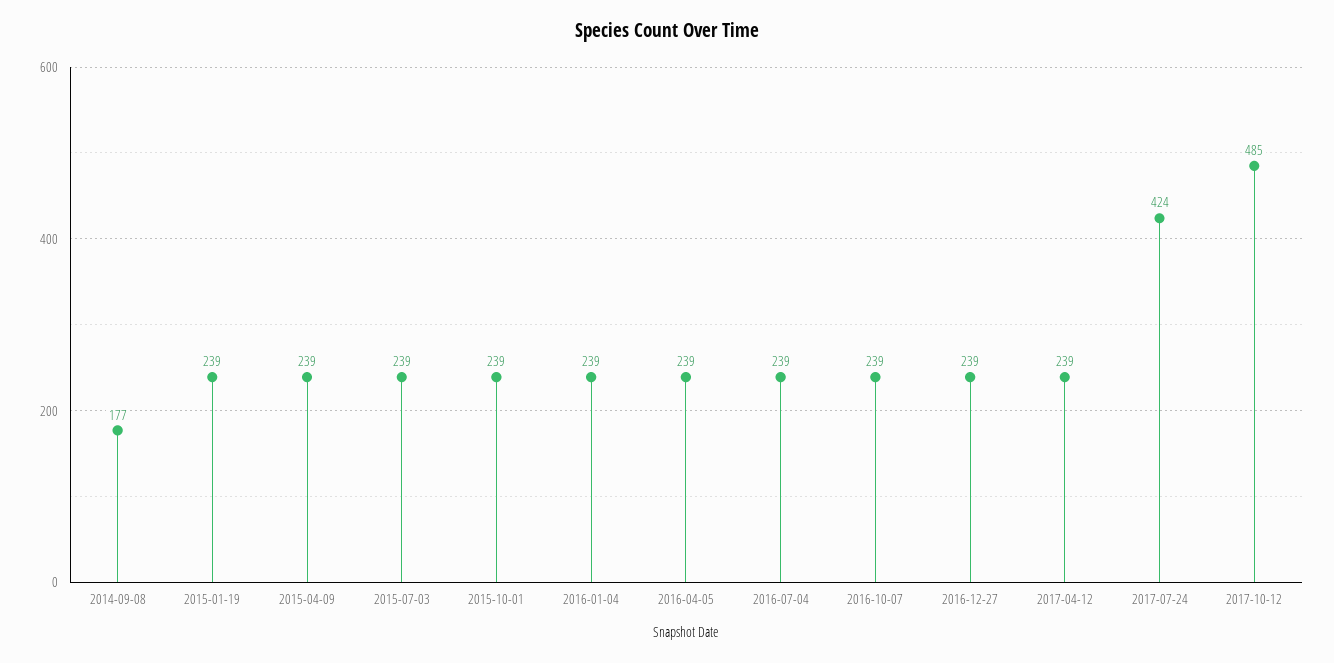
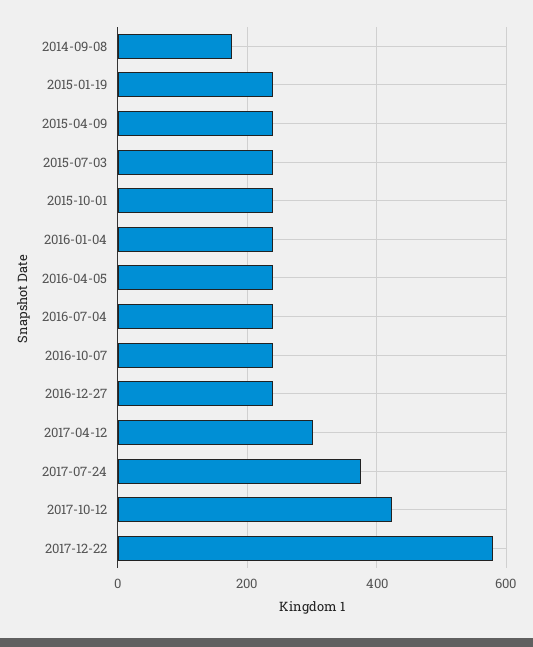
2017-04-12: 239 -> 300
2017-07-24: 424 -> 380
2017-10-12: 485 -> 420
2017-12-22: none -> 580

